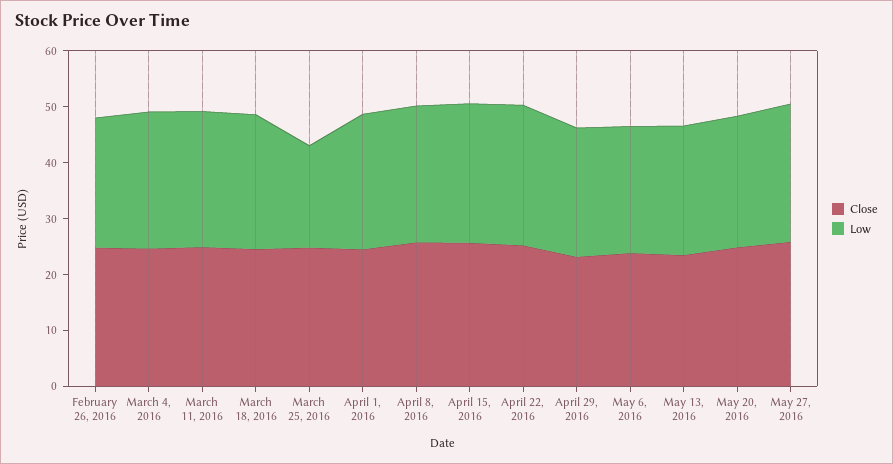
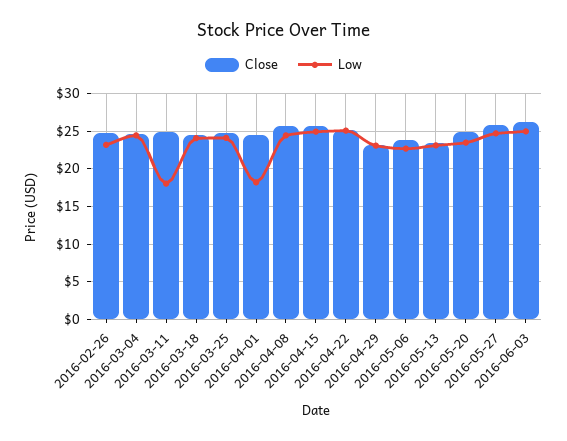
Low, March 11, 2016: 24 -> 18
Low, March 25, 2016: 18 -> 24
Low, April 1, 2016: 24 -> 18
Close, 2016-06-03: none -> 26
Low, 2016-06-03: none -> 25

